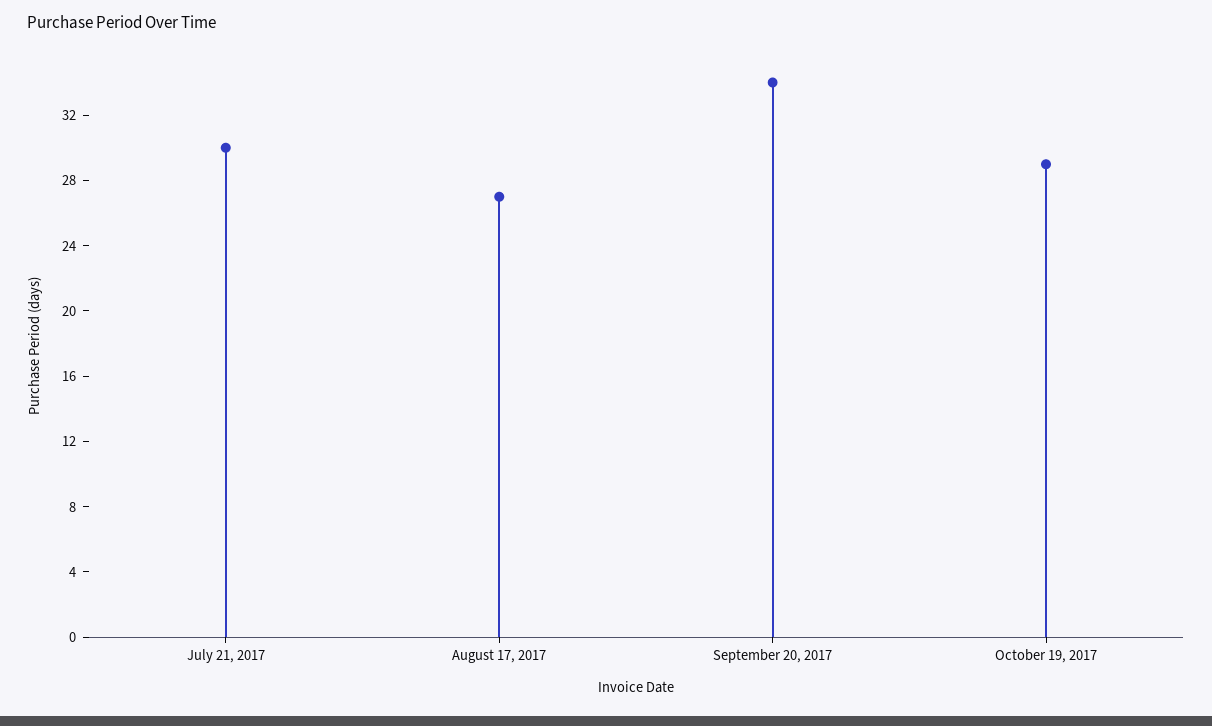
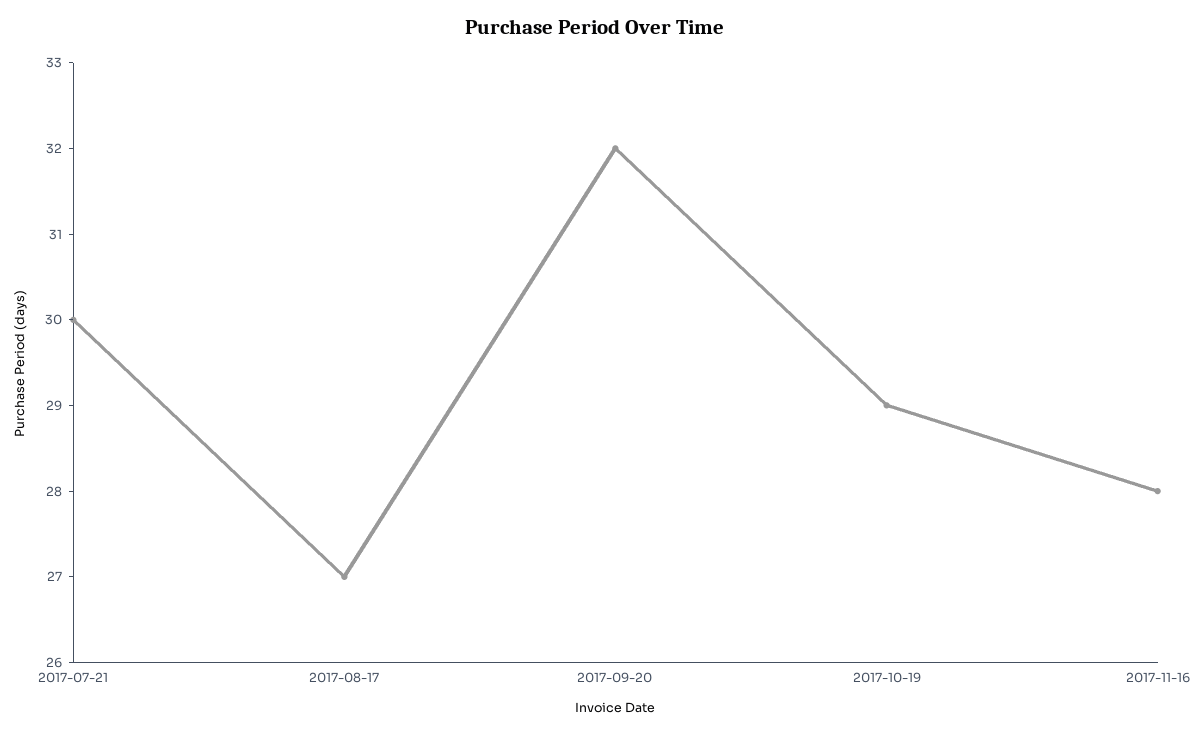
September 20, 2017: 34 -> 32
2017-11-16: none -> 28

